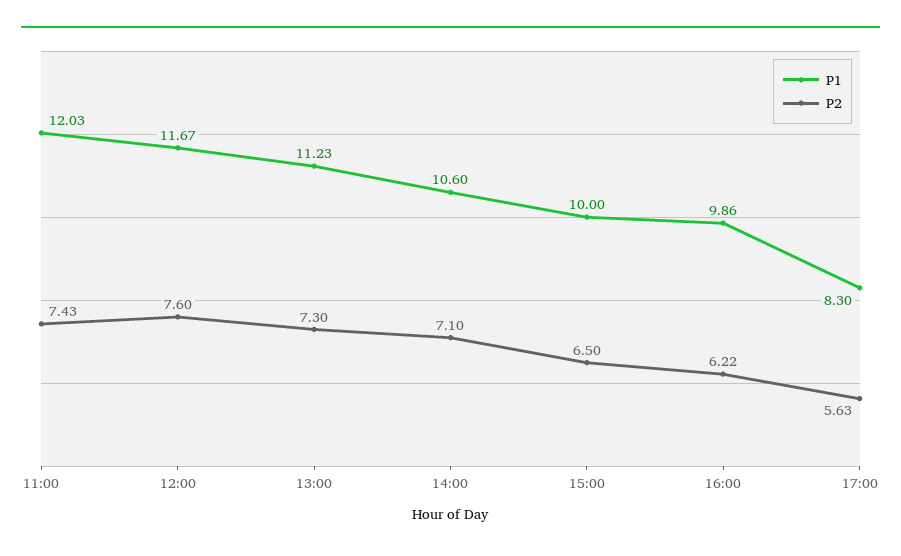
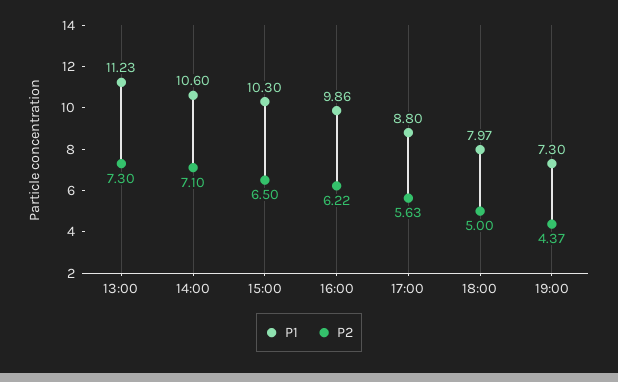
P1, 11:00: 12.03 -> none
P2, 11:00: 7.43 -> none
P1, 12:00: 11.67 -> none
P2, 12:00: 7.6 -> none
P1, 15:00: 10 -> 10.3
P1, 17:00: 8.3 -> 8.8
P1, 18:00: none -> 7.97
P2, 18:00: none -> 5
P1, 19:00: none -> 7.3
P2, 19:00: none -> 4.37

